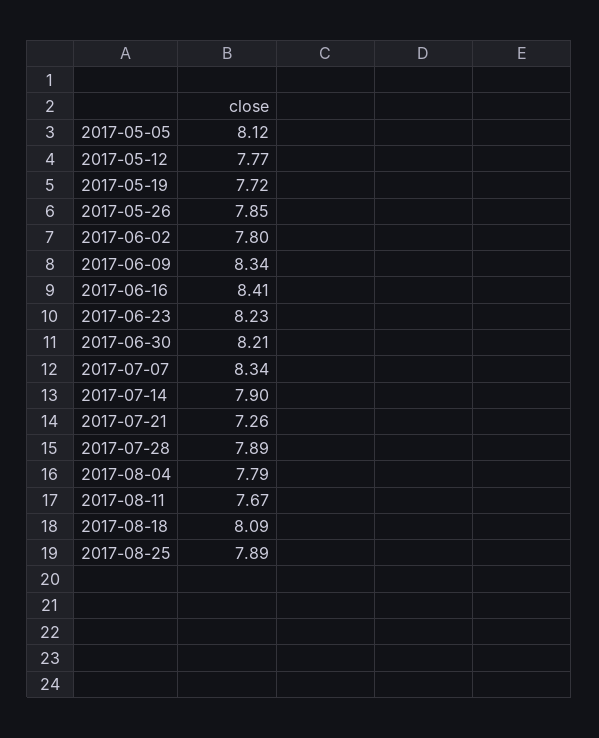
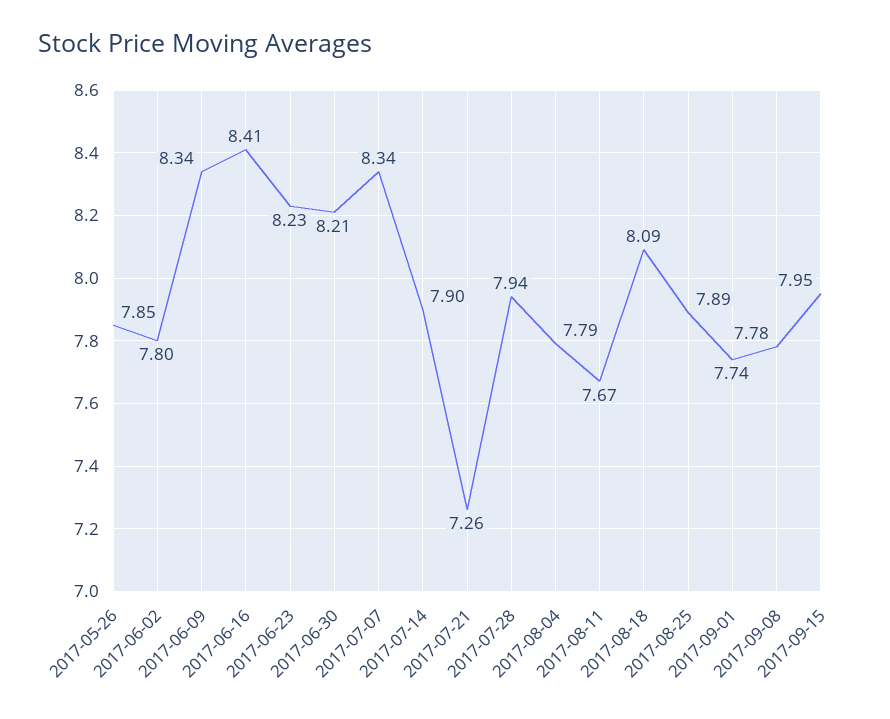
2017-05-05: 8.12 -> none
2017-05-12: 7.77 -> none
2017-05-19: 7.72 -> none
2017-07-28: 7.89 -> 7.94
2017-09-01: none -> 7.74
2017-09-08: none -> 7.78
2017-09-15: none -> 7.95

